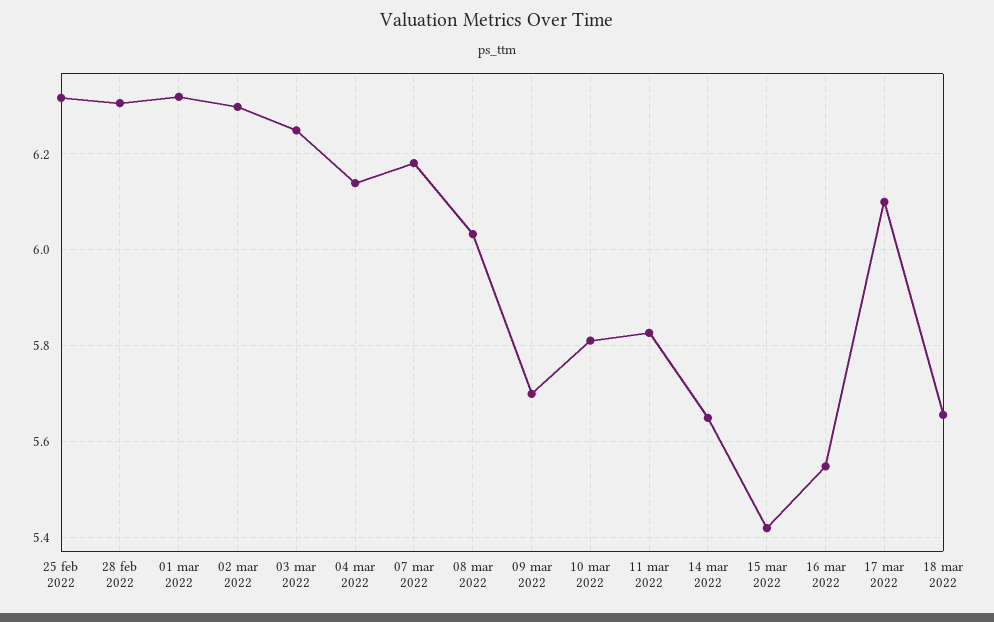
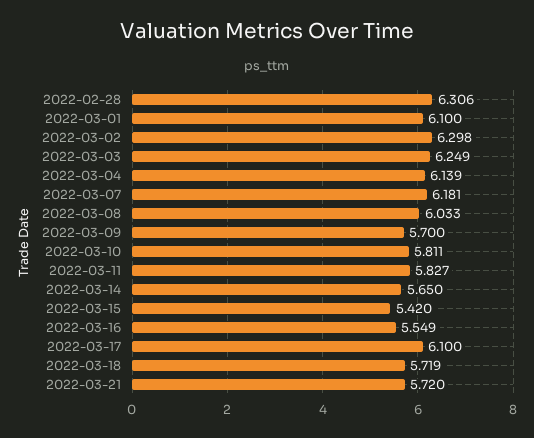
25 feb 2022: 6.32 -> none
01 mar 2022: 6.32 -> 6.1
18 mar 2022: 5.66 -> 5.719
2022-03-21: none -> 5.72

